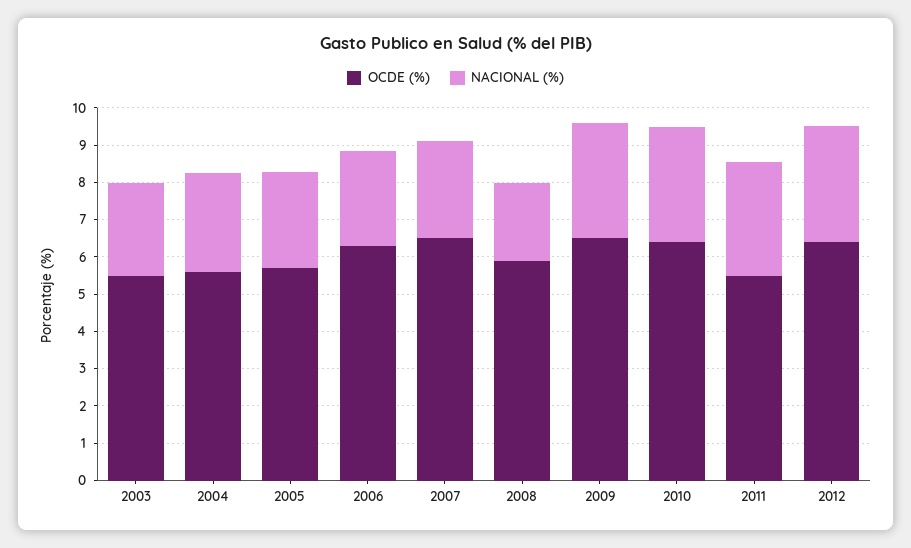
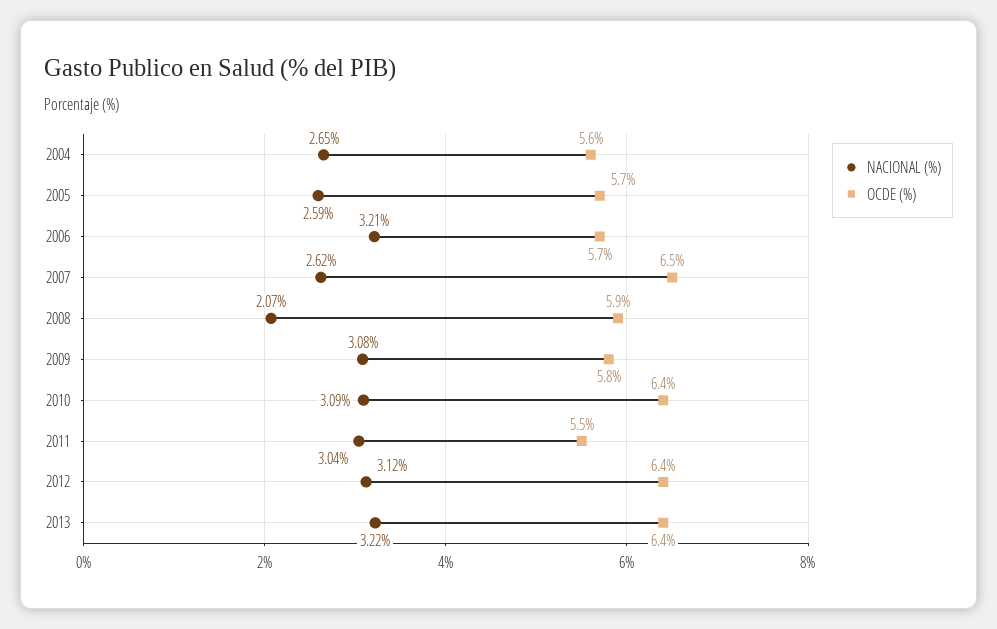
OCDE (%), 2003: 5.5 -> none
NACIONAL (%), 2003: 2.5 -> none
OCDE (%), 2006: 6.25 -> 5.7
NACIONAL (%), 2006: 2.5 -> 3.21
OCDE (%), 2009: 6.5 -> 5.8
NACIONAL (%), 2013: none -> 3.22
OCDE (%), 2013: none -> 6.4

